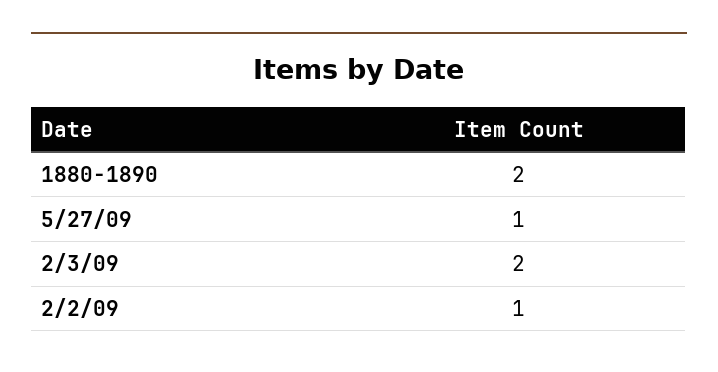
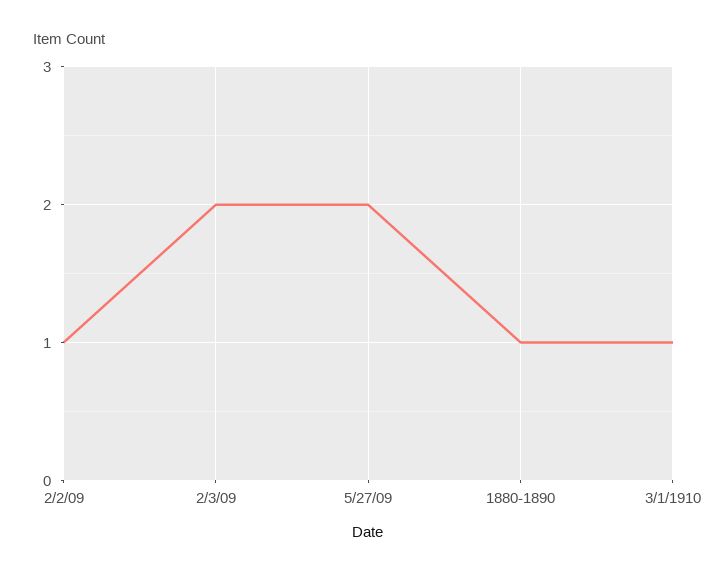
1880-1890: 2 -> 1
5/27/09: 1 -> 2
3/1/1910: none -> 1

